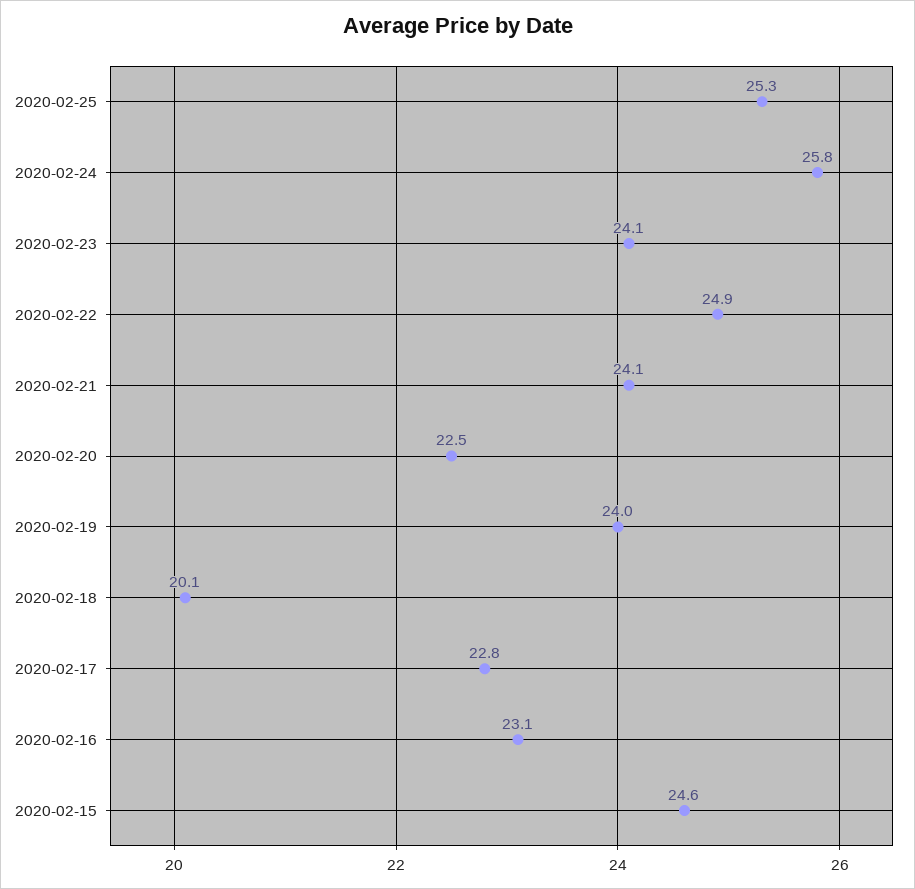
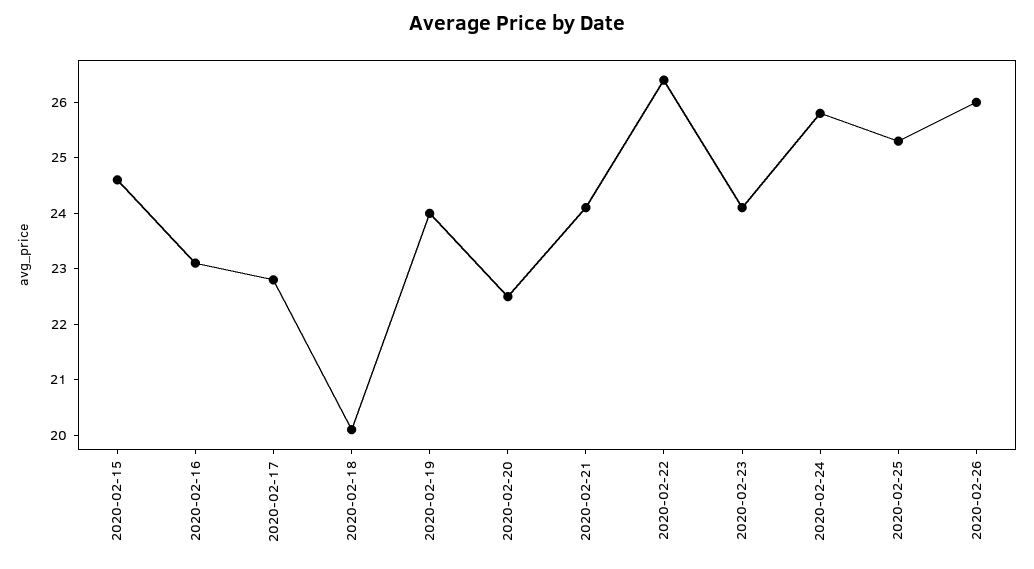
2020-02-22: 24.9 -> 26.5
2020-02-26: none -> 26

